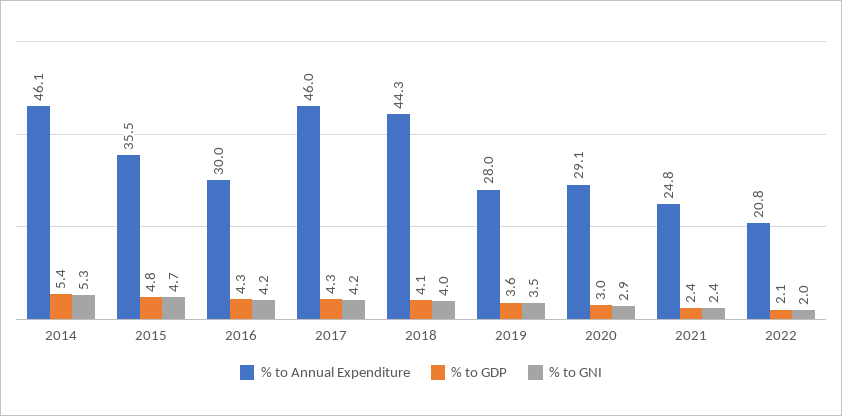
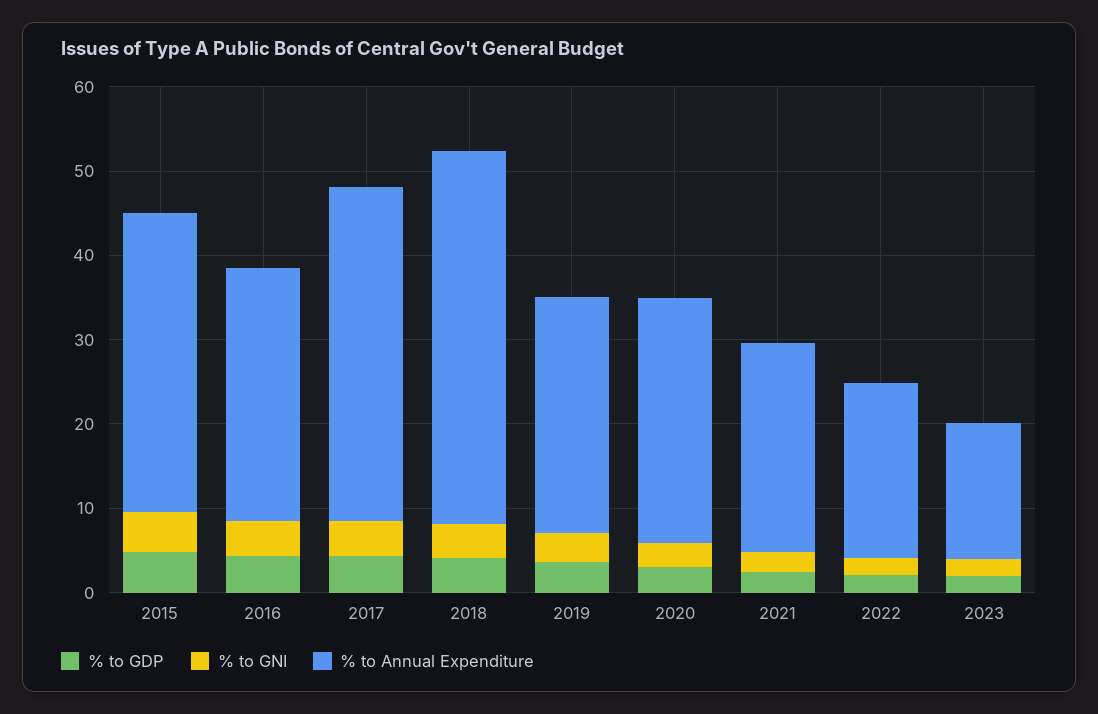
% to Annual Expenditure, 2014: 46.1 -> none
% to GDP, 2014: 5.4 -> none
% to GNI, 2014: 5.3 -> none
% to Annual Expenditure, 2017: 46 -> 40
% to GDP, 2023: none -> 2
% to GNI, 2023: none -> 2
% to Annual Expenditure, 2023: none -> 16

